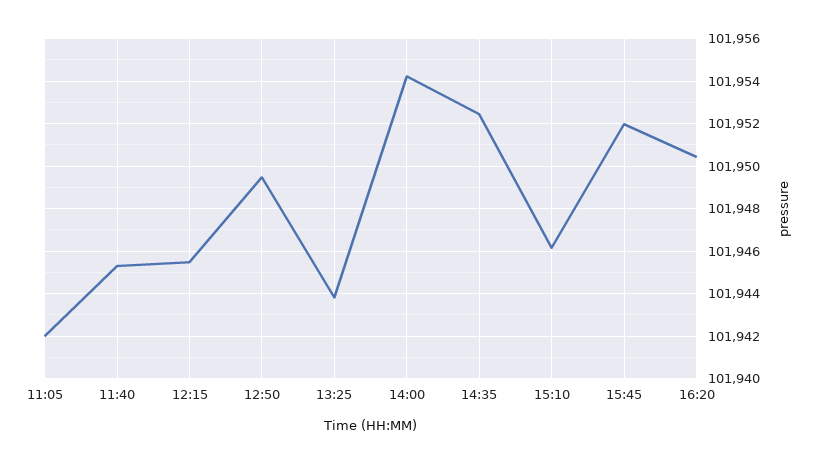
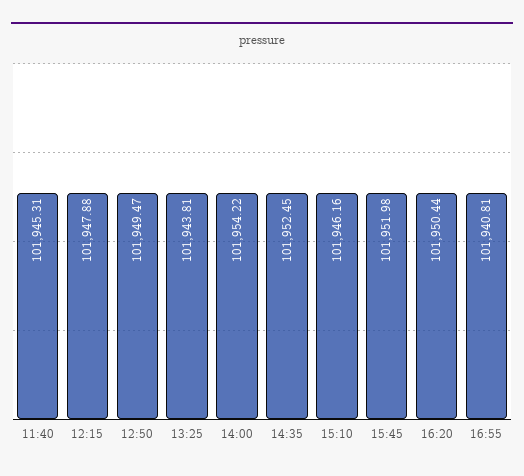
11:05: 101942 -> none
12:15: 101945.5 -> 101947.88
16:55: none -> 101940.81

